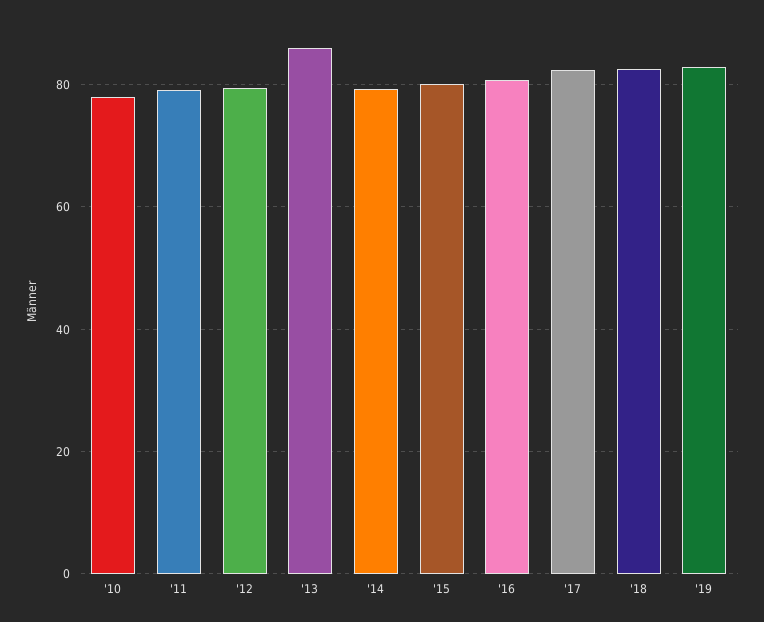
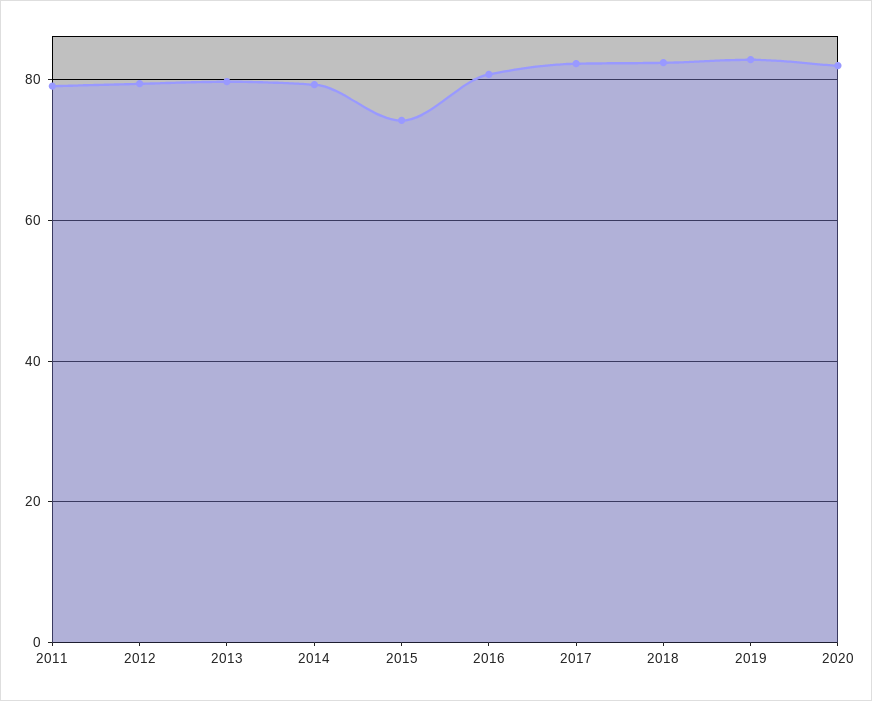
'10: 78 -> none
'13: 86 -> 80
'15: 80 -> 74
2020: none -> 82

